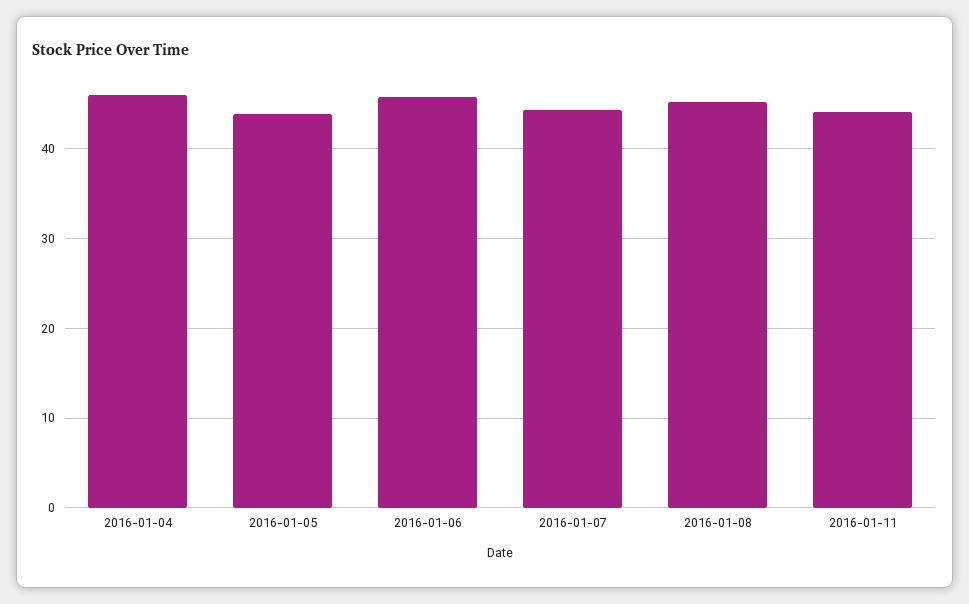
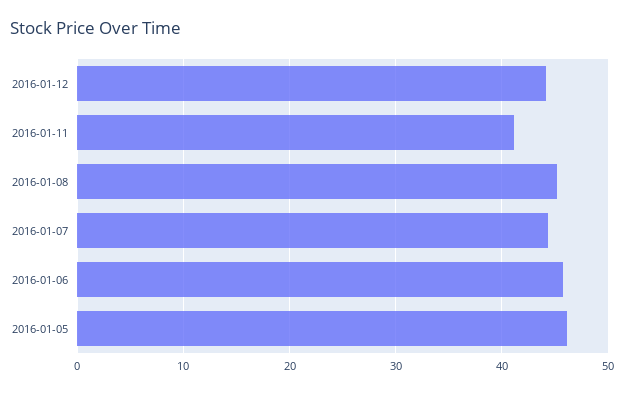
2016-01-04: 46 -> none
2016-01-05: 44 -> 46
2016-01-11: 44 -> 41
2016-01-12: none -> 44

